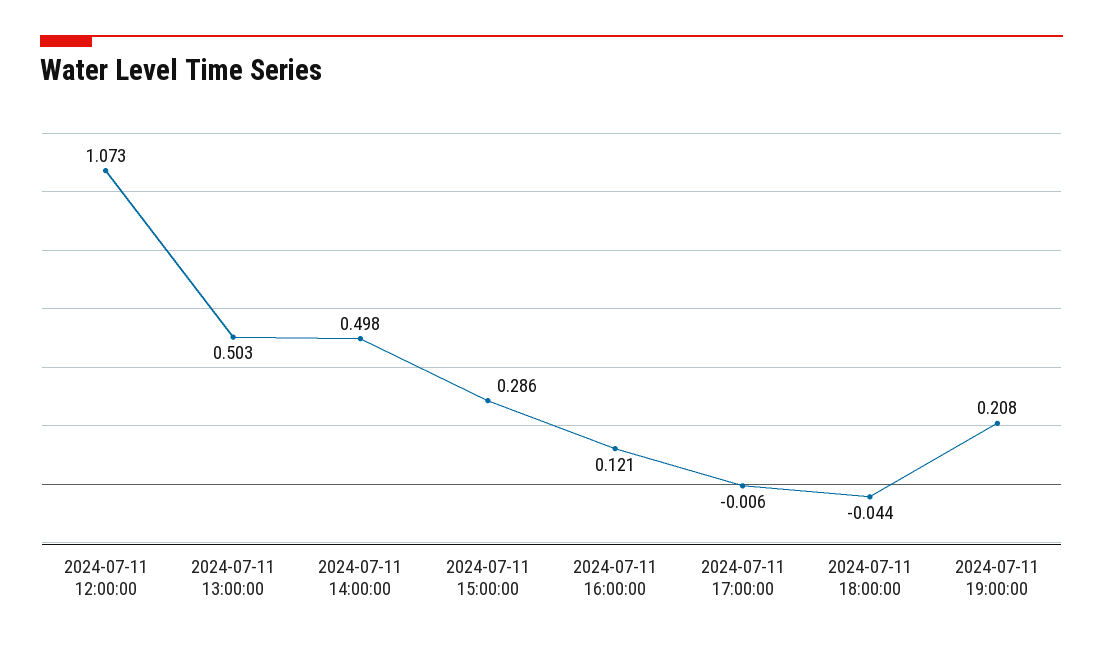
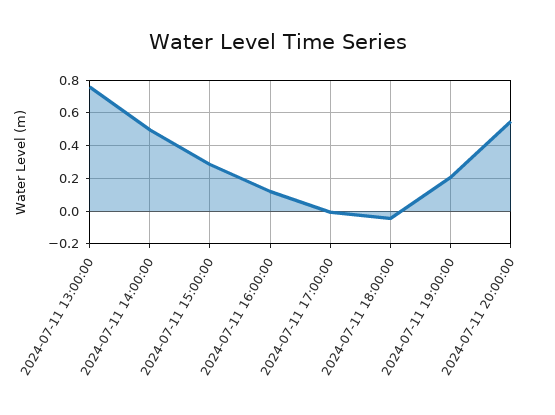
2024-07-11 12:00:00: 1.073 -> none
2024-07-11 13:00:00: 0.503 -> 0.75
2024-07-11 20:00:00: none -> 0.55

